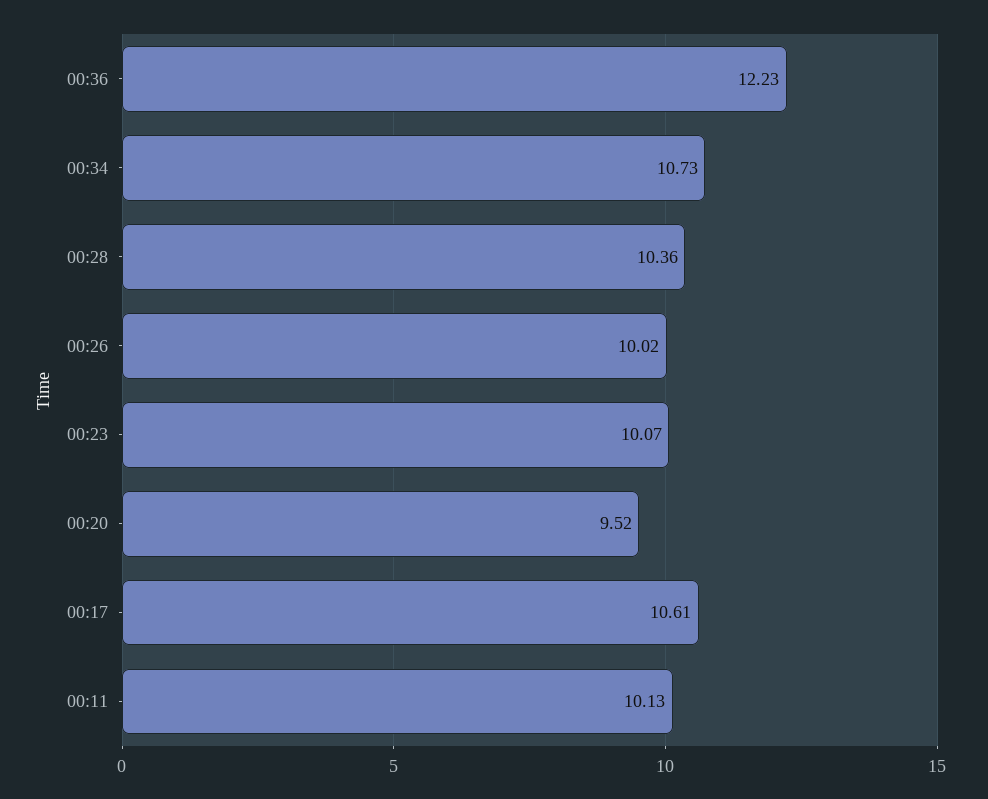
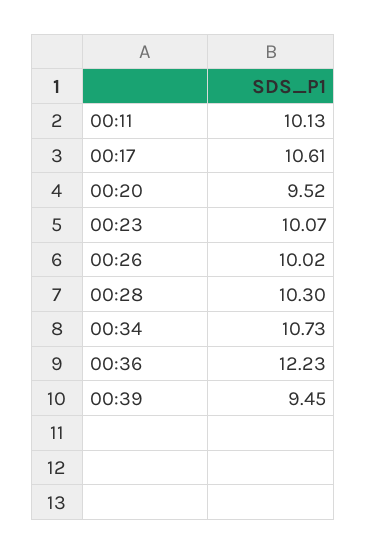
00:28: 10.36 -> 10.3
00:39: none -> 9.45

